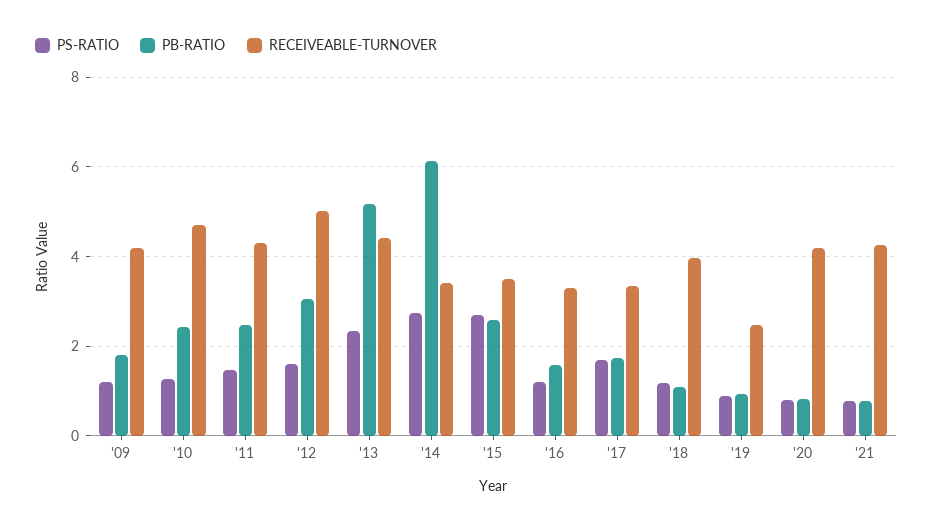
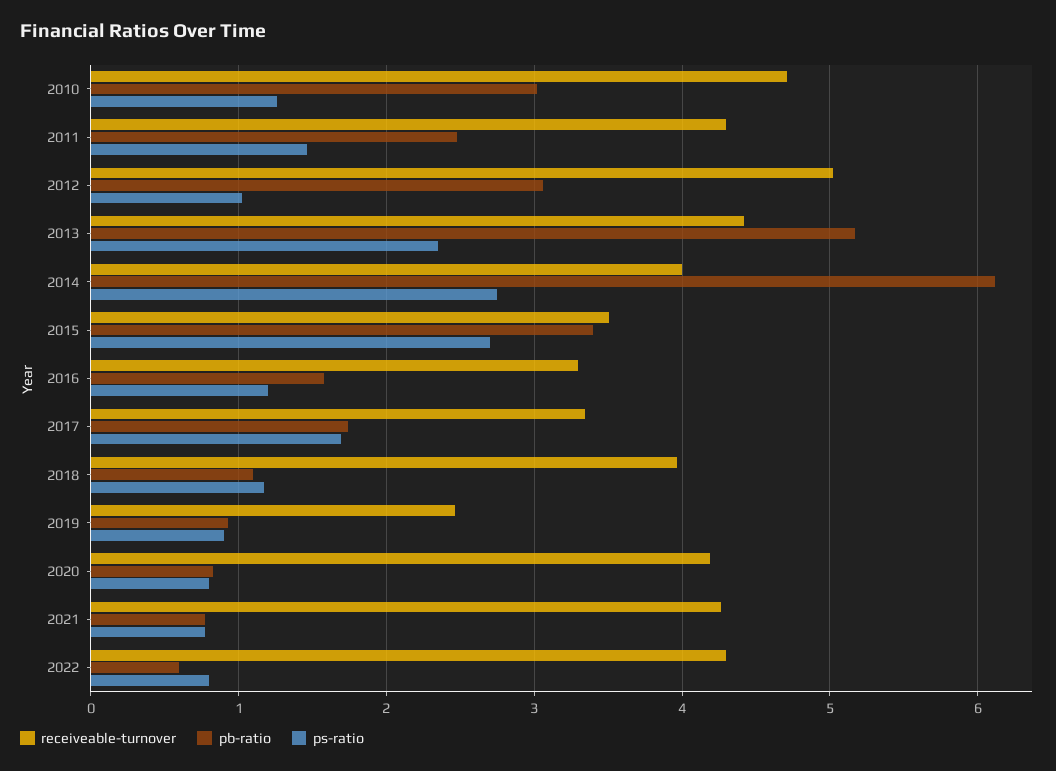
PS-RATIO, '09: 1.2 -> none
PB-RATIO, '09: 1.8 -> none
RECEIVEABLE-TURNOVER, '09: 4.2 -> none
PB-RATIO, '10: 2.4 -> 3
PS-RATIO, '12: 1.6 -> 1
RECEIVEABLE-TURNOVER, '14: 3.4 -> 4
PB-RATIO, '15: 2.6 -> 3.4
RECEIVEABLE-TURNOVER, 2022: none -> 4.3
PB-RATIO, 2022: none -> 0.6
PS-RATIO, 2022: none -> 0.8

